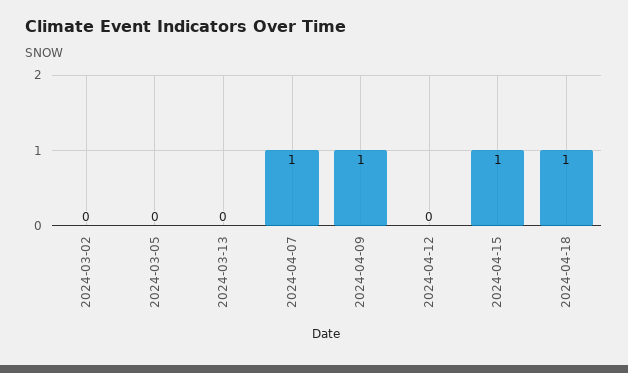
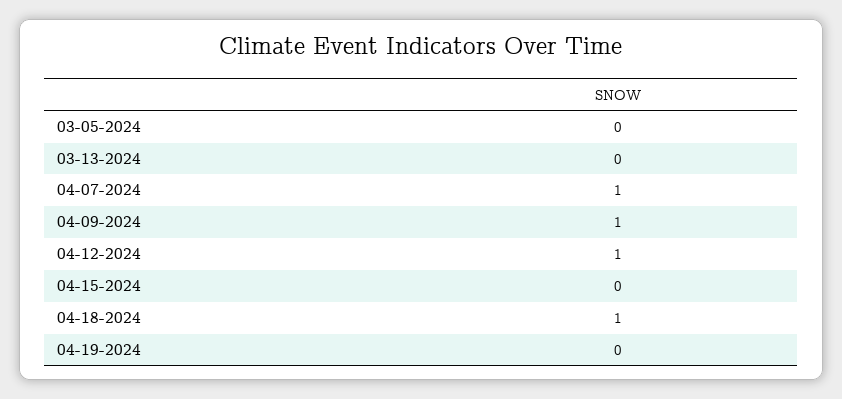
2024-03-02: 0 -> none
2024-04-12: 0 -> 1
2024-04-15: 1 -> 0
04-19-2024: none -> 0

